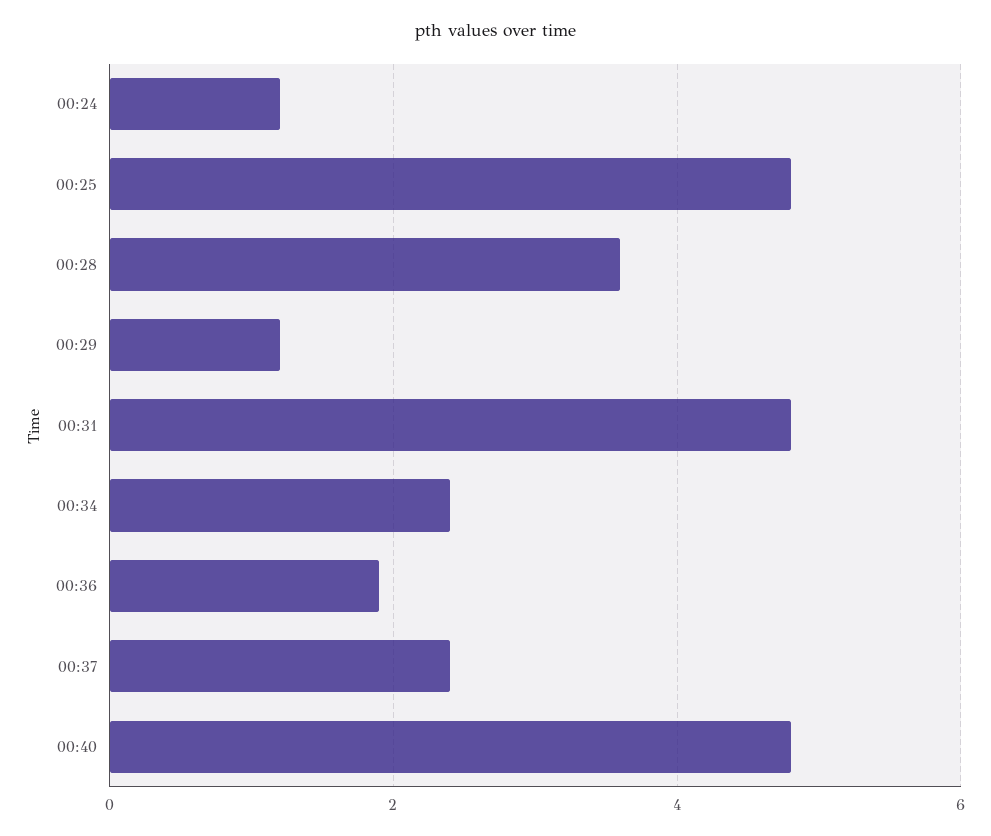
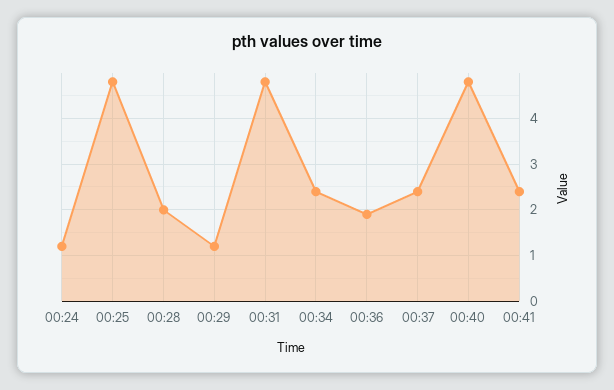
00:28: 3.5 -> 2
00:41: none -> 2.5

